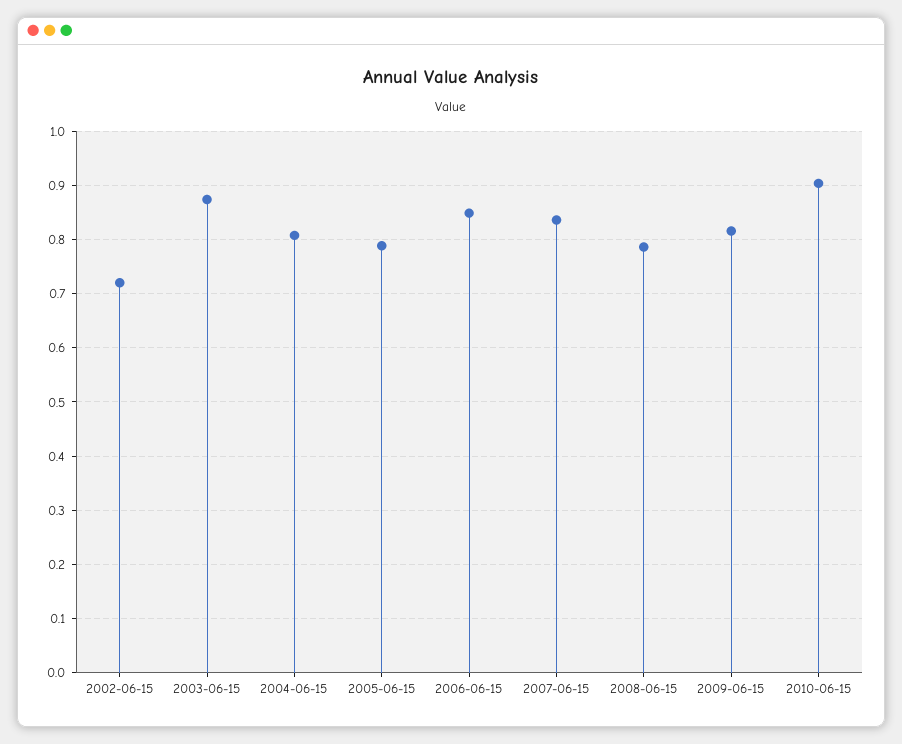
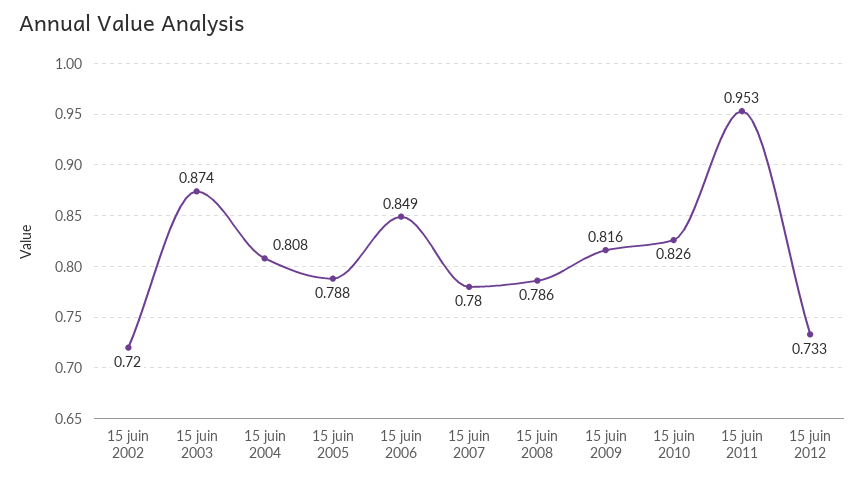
2007-06-15: 0.84 -> 0.78
2010-06-15: 0.9 -> 0.826
15 juin 2011: none -> 0.953
15 juin 2012: none -> 0.733

